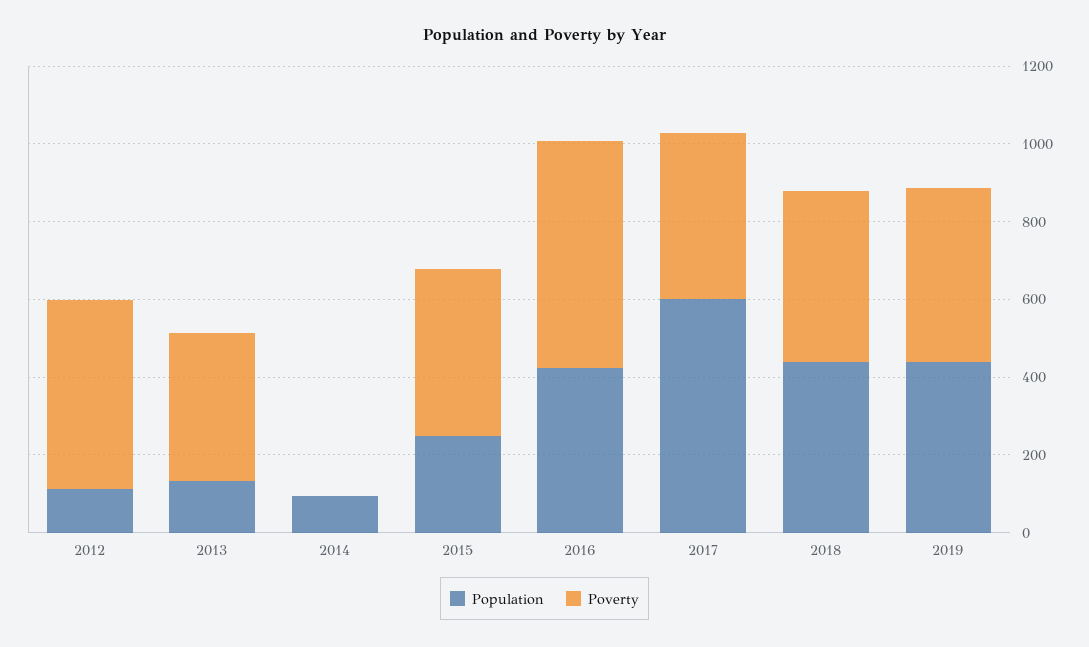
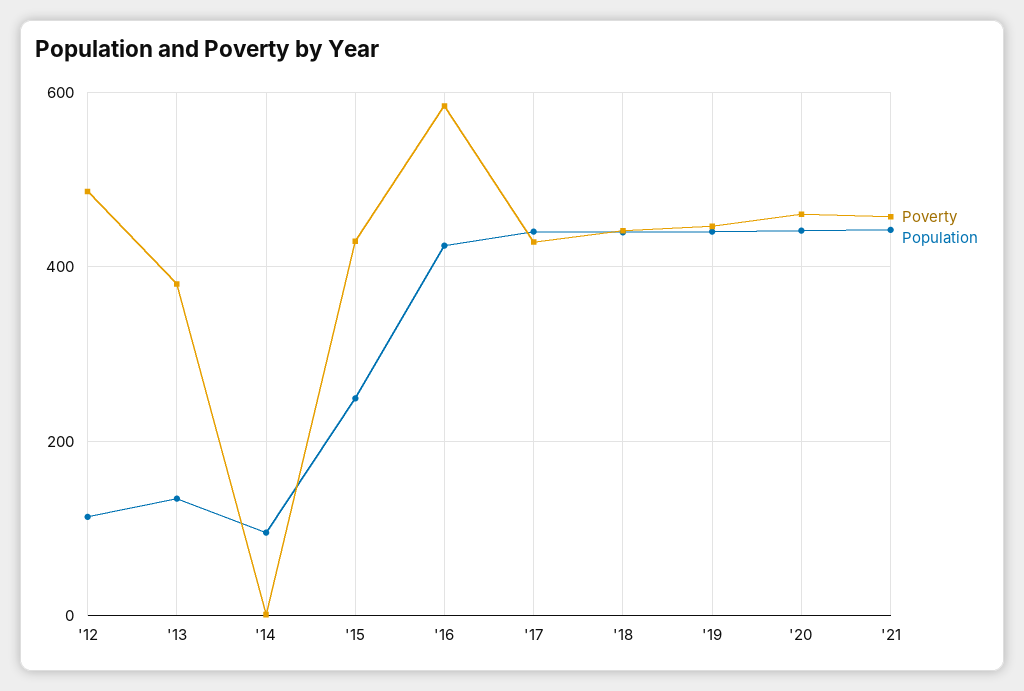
Population, 2017: 600 -> 440
Poverty, '20: none -> 460
Population, '20: none -> 440
Poverty, '21: none -> 460
Population, '21: none -> 440

